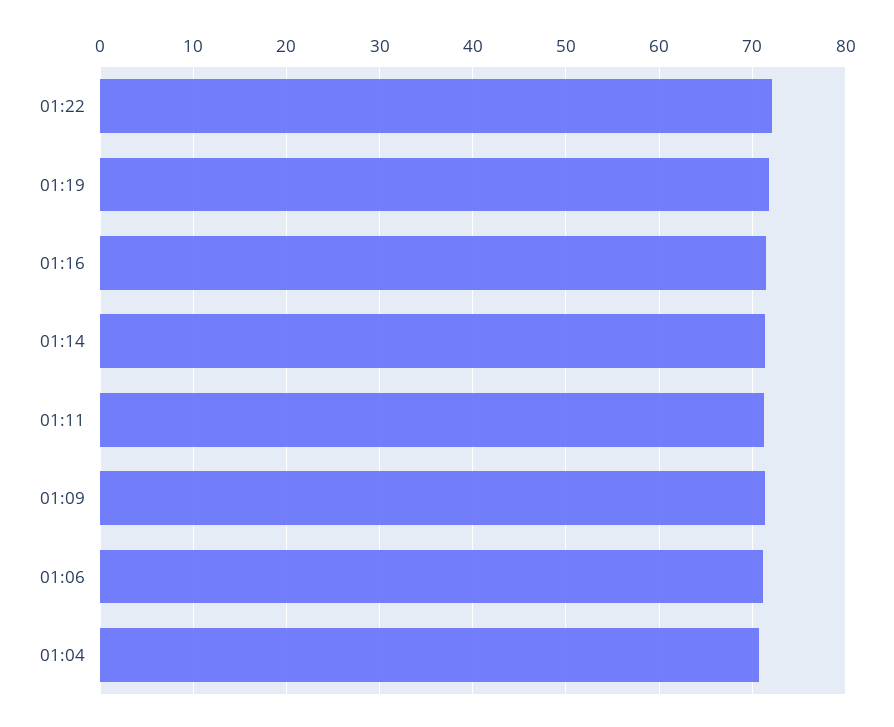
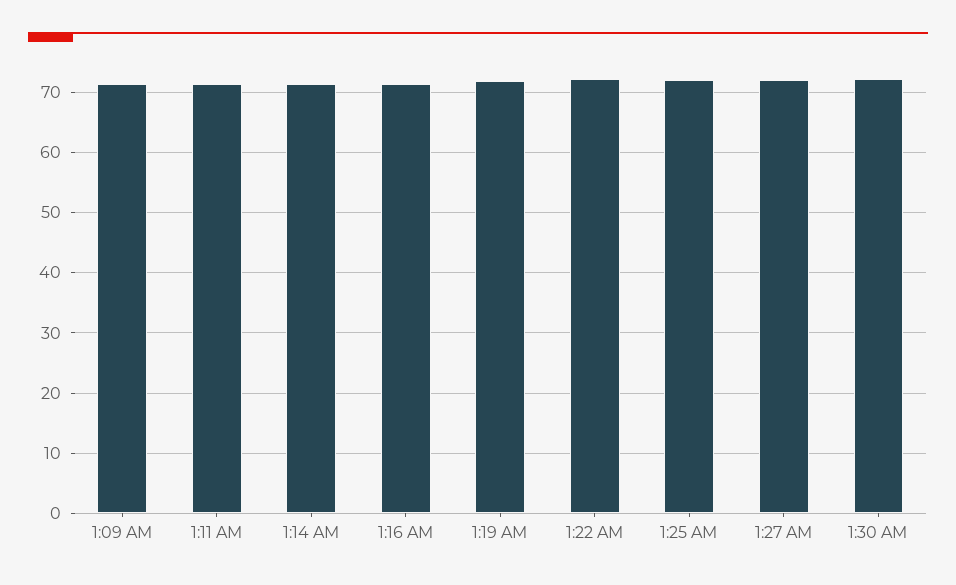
01:06: 71 -> none
01:04: 71 -> none
1:25 AM: none -> 72
1:27 AM: none -> 72
1:30 AM: none -> 72

